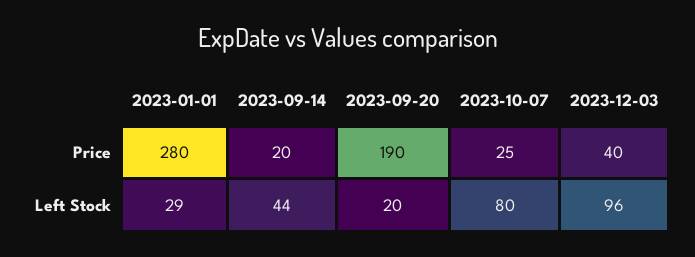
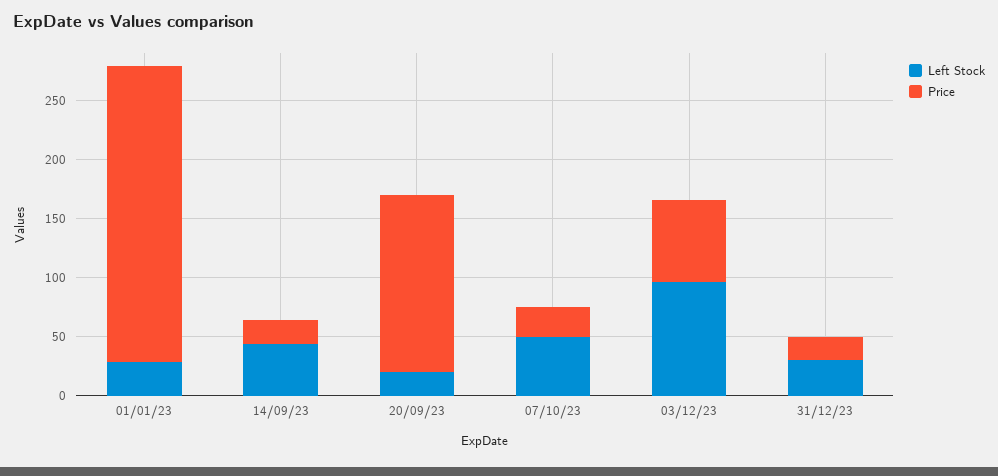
Price, 2023-01-01: 280 -> 250
Price, 2023-09-20: 190 -> 150
Price, 2023-12-03: 40 -> 70
Left Stock, 2023-10-07: 80 -> 50
Left Stock, 31/12/23: none -> 30
Price, 31/12/23: none -> 20

